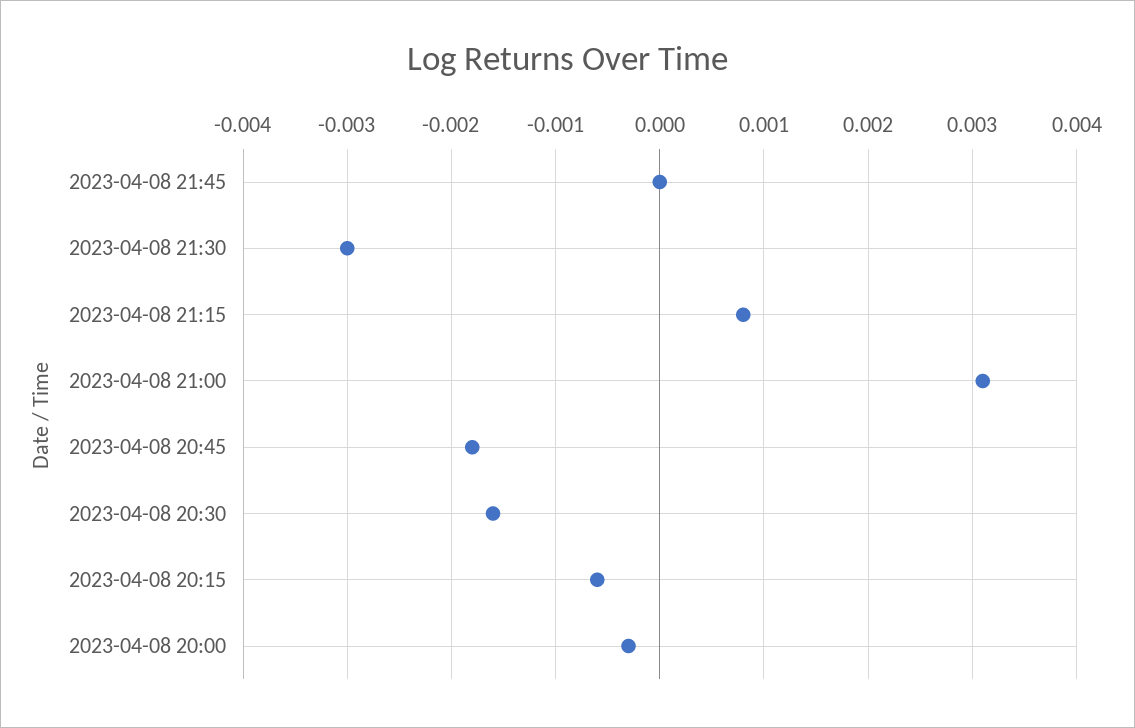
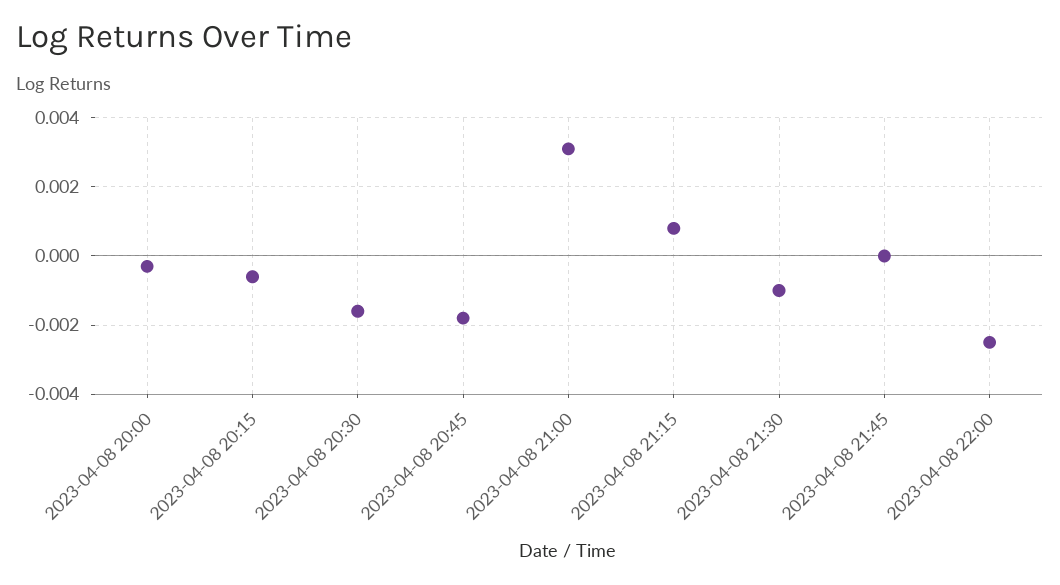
2023-04-08 21:30: -0.003 -> -0.001
2023-04-08 22:00: none -> -0.0025

